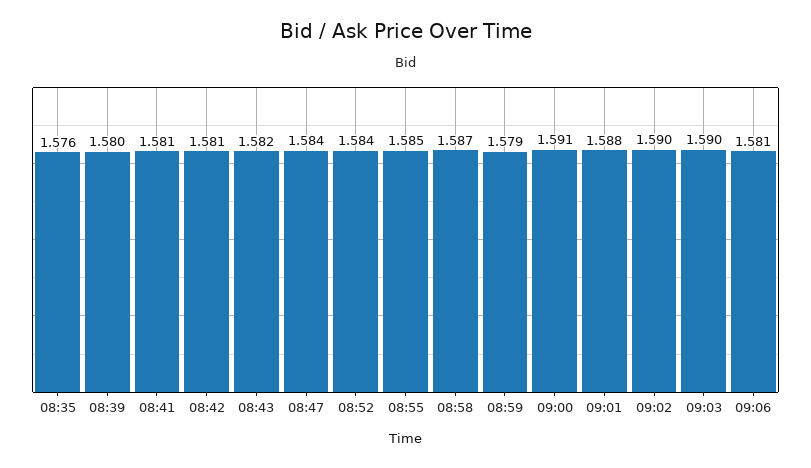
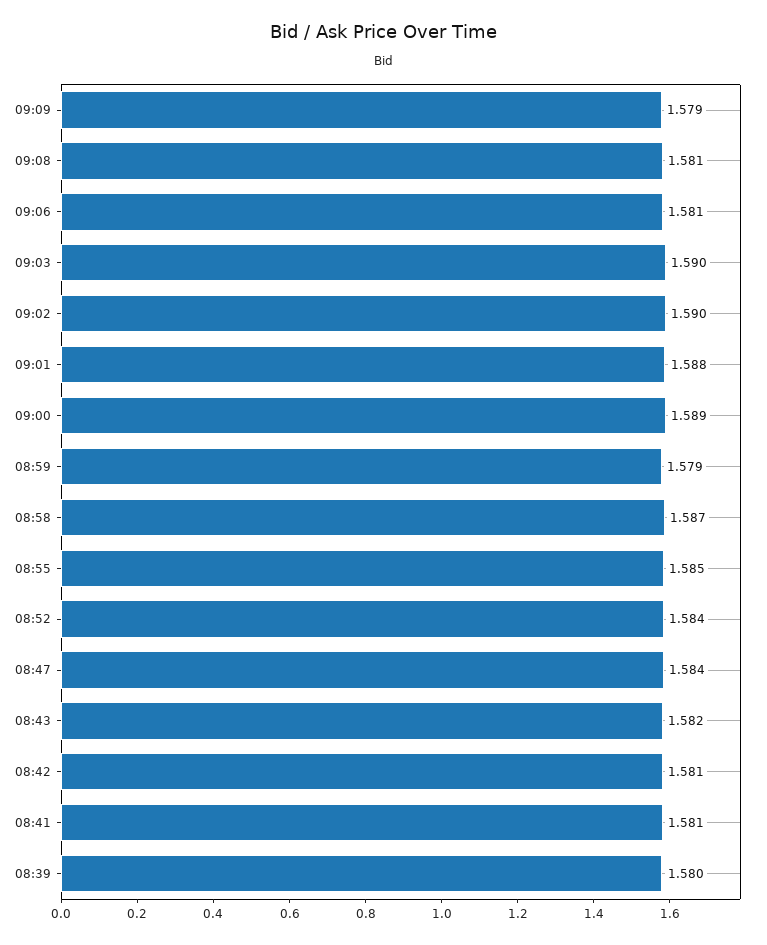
08:35: 1.576 -> none
09:00: 1.591 -> 1.589
09:09: none -> 1.579
09:08: none -> 1.581

